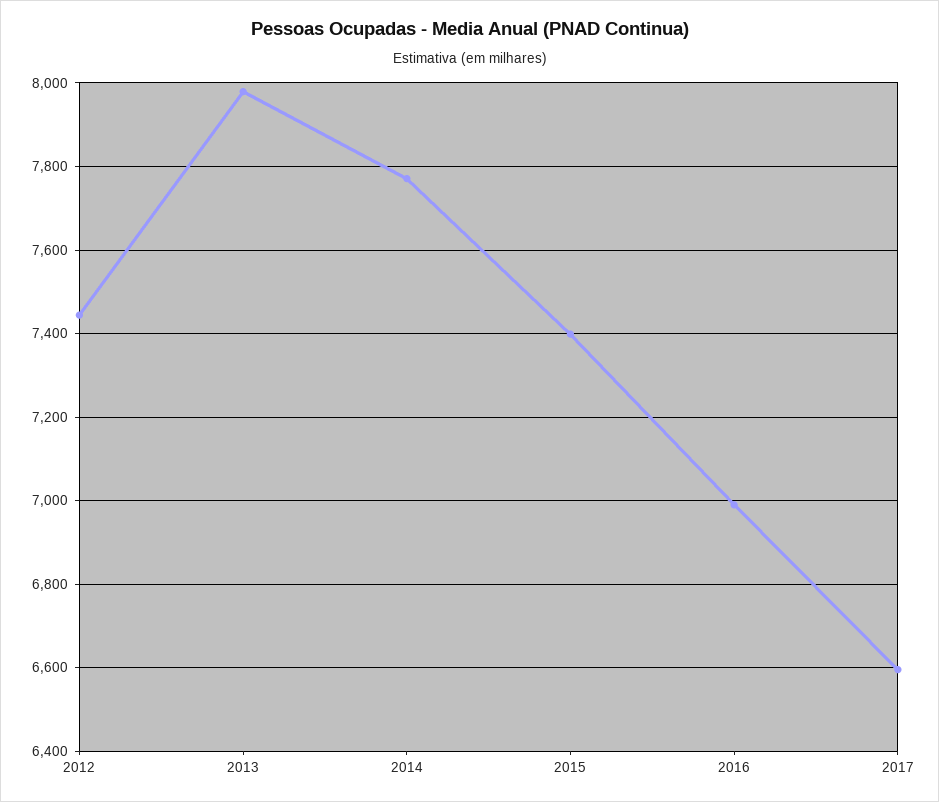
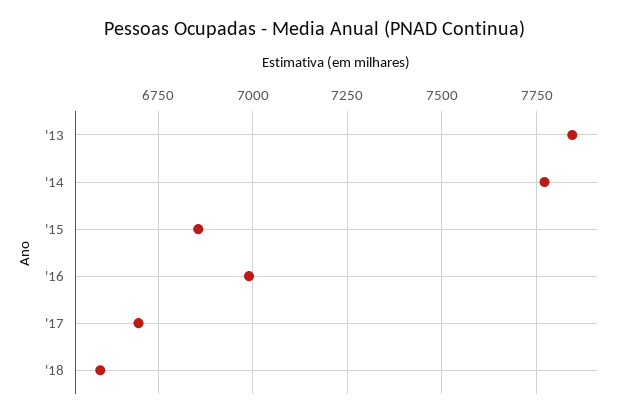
2012: 7440 -> none
2013: 7980 -> 7850
2015: 7400 -> 6850
2017: 6600 -> 6700
'18: none -> 6600

